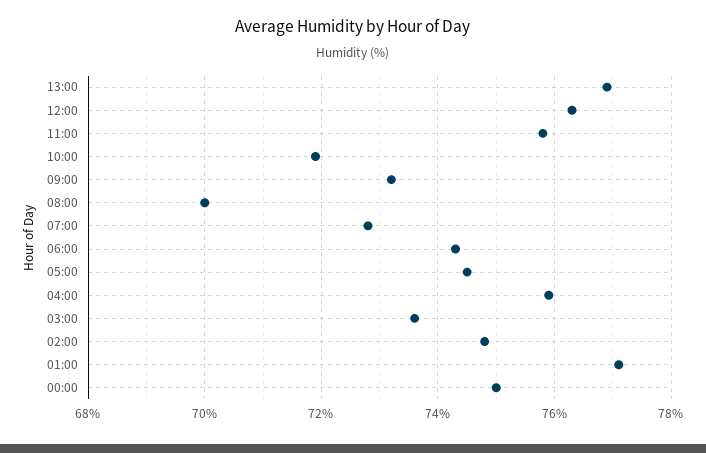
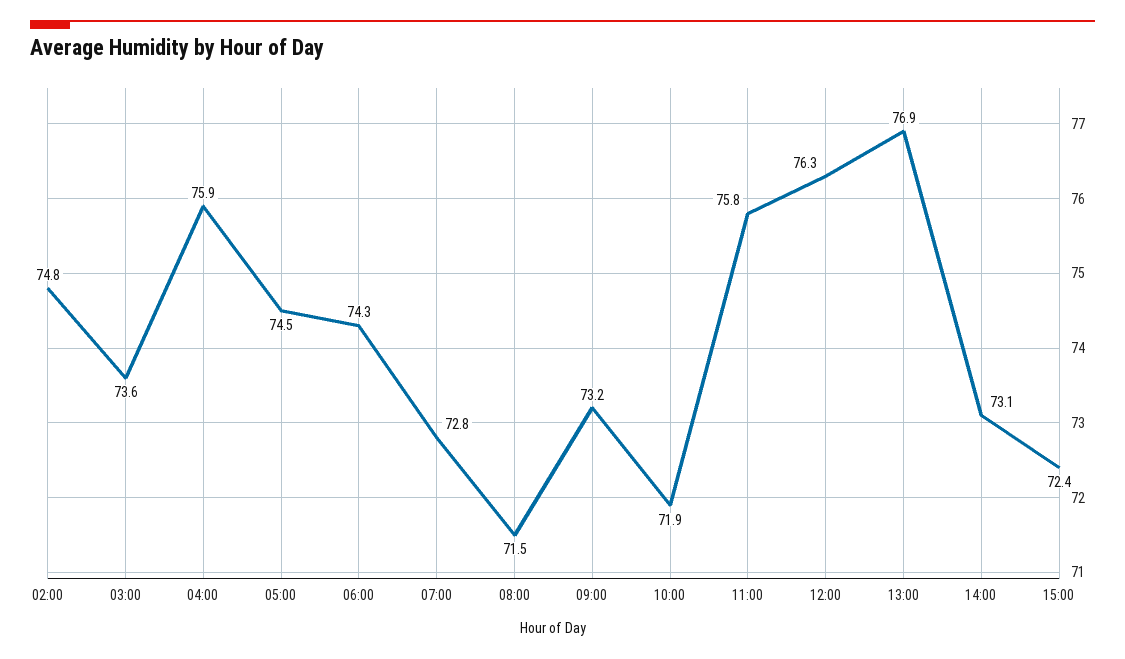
08:00: 70 -> 71.5
01:00: 77 -> none
00:00: 75 -> none
14:00: none -> 73.1
15:00: none -> 72.4

